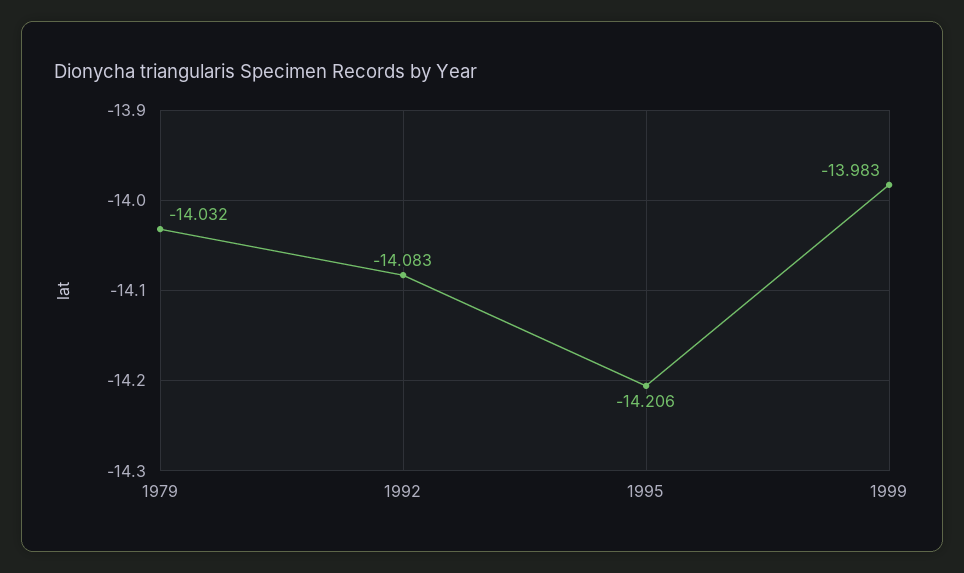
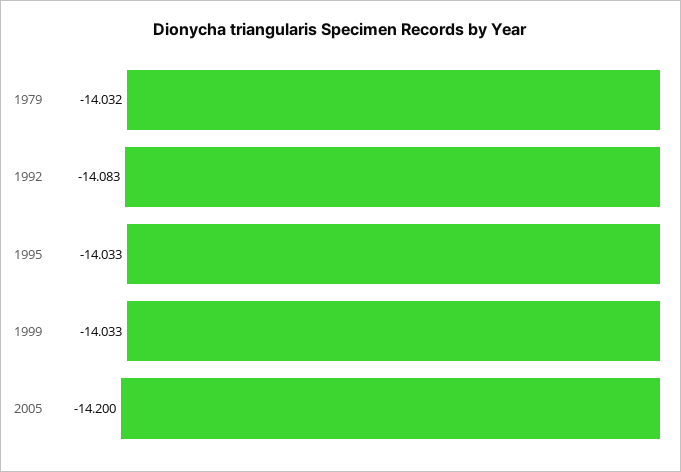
1995: -14.206 -> -14.033
1999: -13.983 -> -14.033
2005: none -> -14.2

